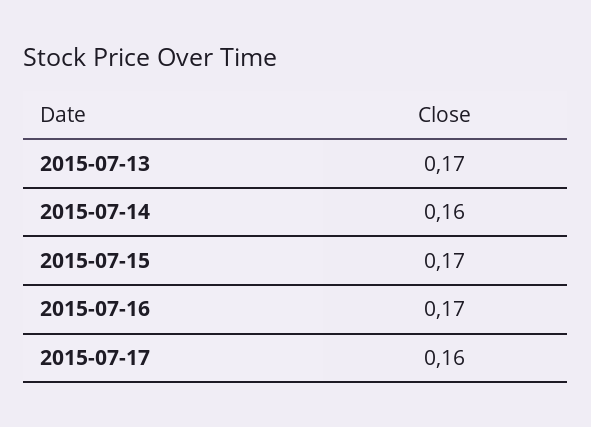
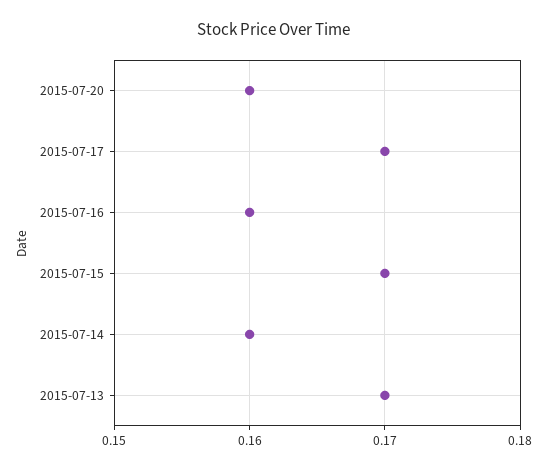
2015-07-16: 0.17 -> 0.16
2015-07-17: 0.16 -> 0.17
2015-07-20: none -> 0.16

